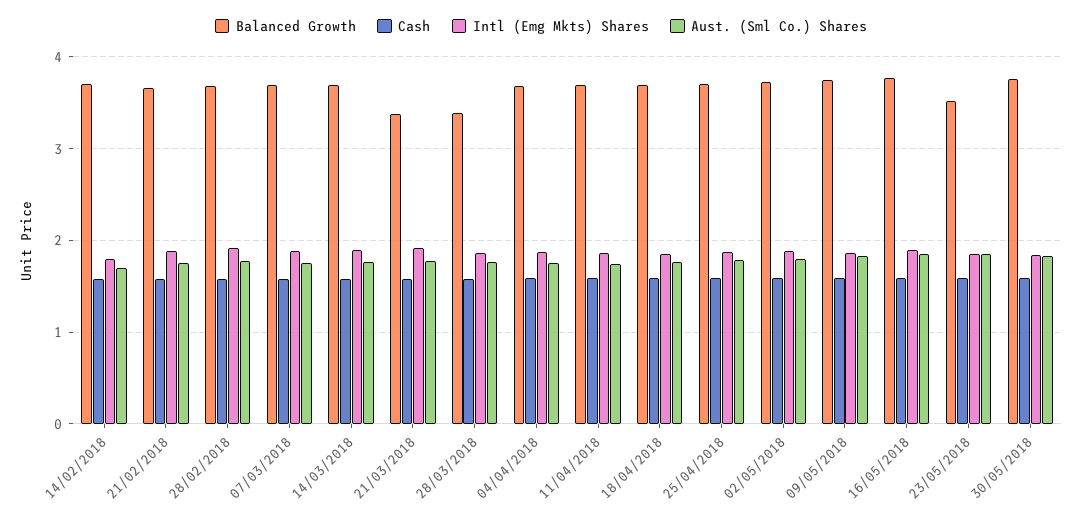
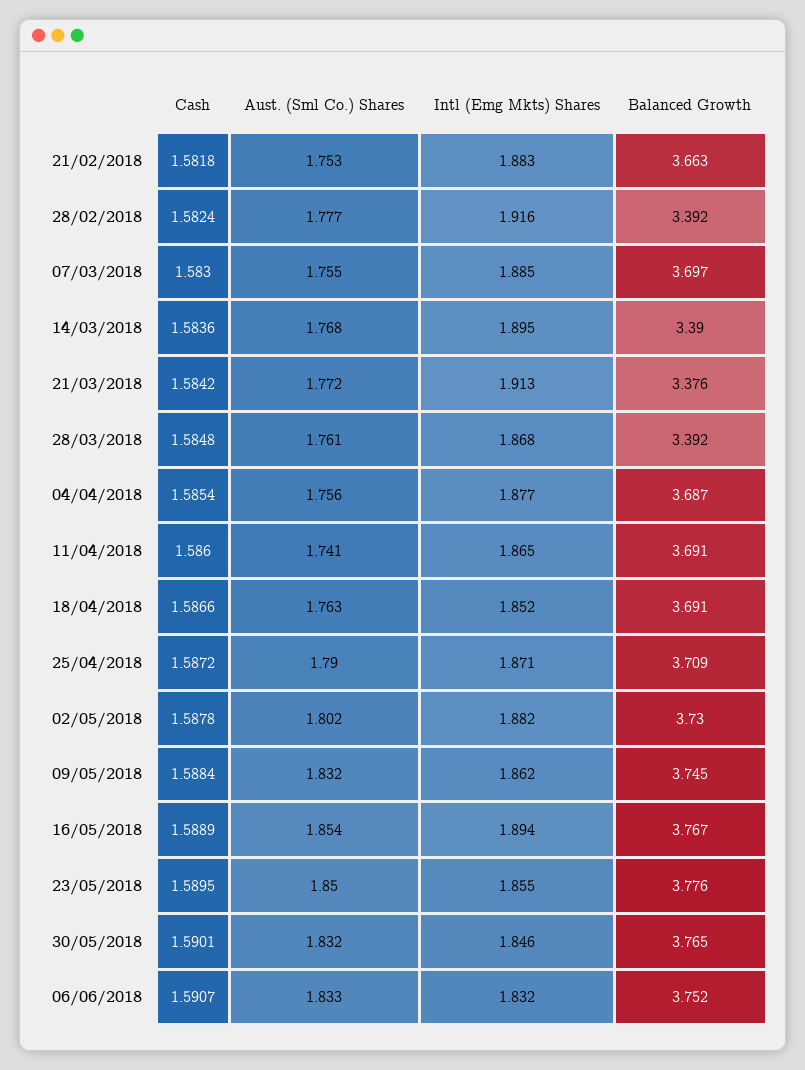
Balanced Growth, 14/02/2018: 3.7 -> none
Cash, 14/02/2018: 1.6 -> none
Intl (Emg Mkts) Shares, 14/02/2018: 1.8 -> none
Aust. (Sml Co.) Shares, 14/02/2018: 1.7 -> none
Balanced Growth, 28/02/2018: 3.7 -> 3.392
Balanced Growth, 14/03/2018: 3.7 -> 3.39
Balanced Growth, 23/05/2018: 3.5 -> 3.776
Cash, 06/06/2018: none -> 1.5907
Aust. (Sml Co.) Shares, 06/06/2018: none -> 1.833
Intl (Emg Mkts) Shares, 06/06/2018: none -> 1.832
Balanced Growth, 06/06/2018: none -> 3.752

